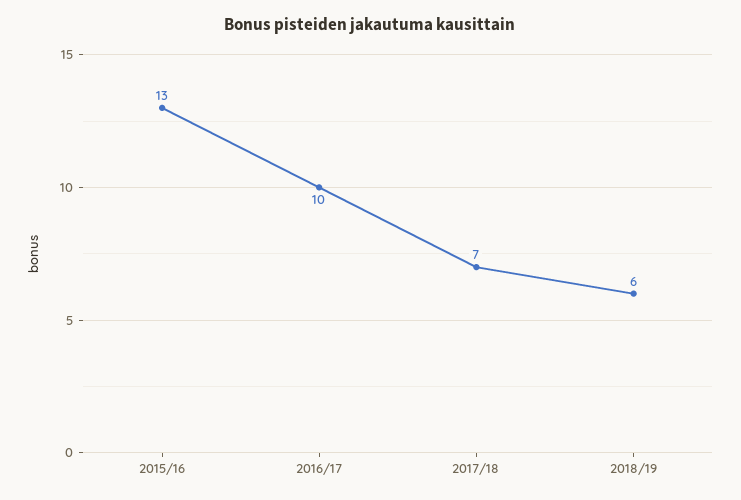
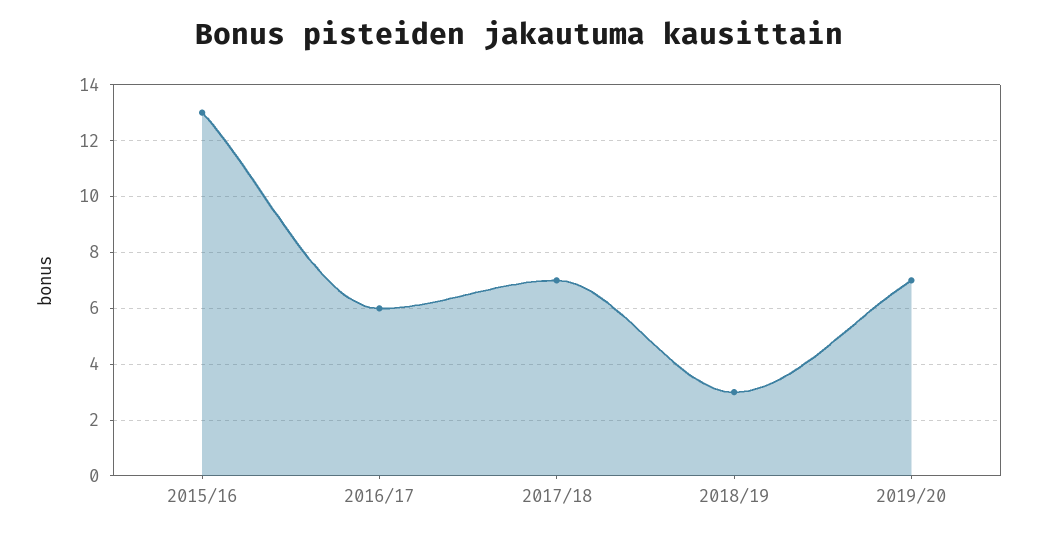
2016/17: 10 -> 6
2018/19: 6 -> 3
2019/20: none -> 7

